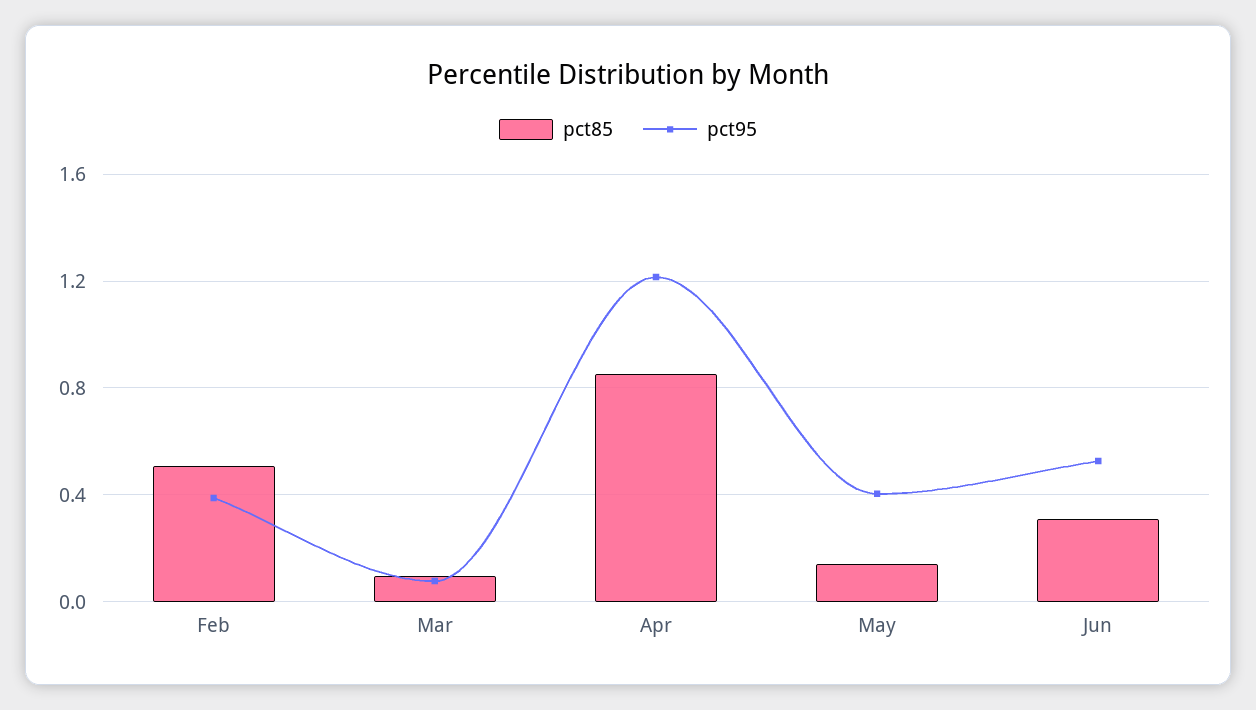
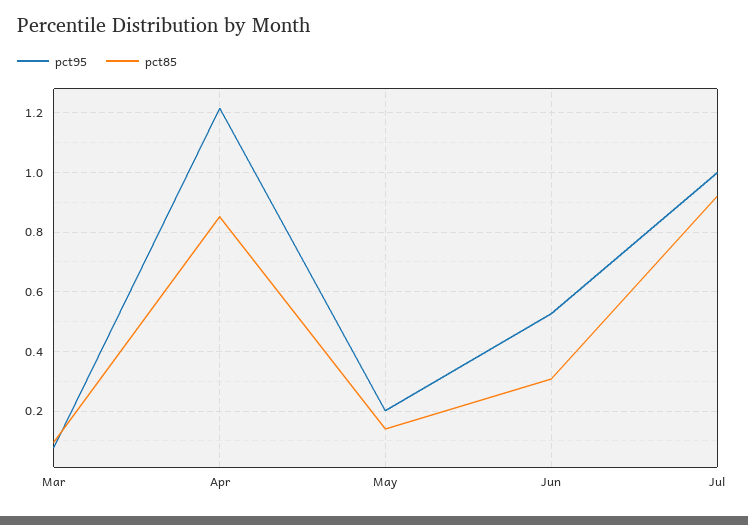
pct85, Feb: 0.5 -> none
pct95, Feb: 0.4 -> none
pct95, May: 0.4 -> 0.2
pct95, Jul: none -> 1
pct85, Jul: none -> 0.925

